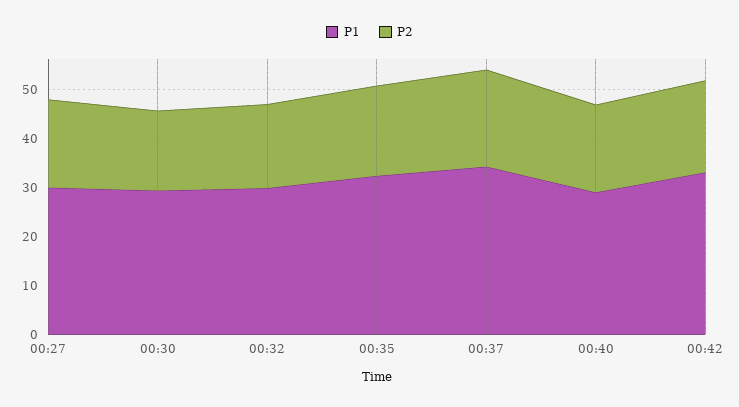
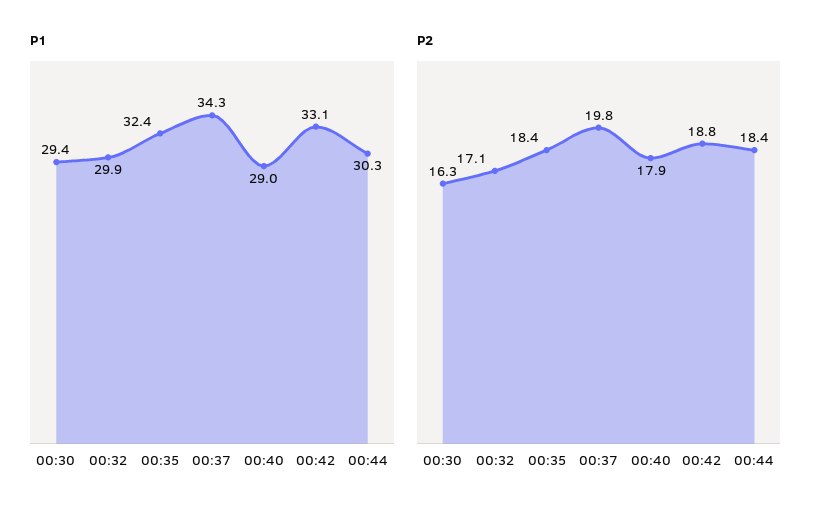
P1, 00:27: 30 -> none
P2, 00:27: 18 -> none
P1, 00:44: none -> 30.3
P2, 00:44: none -> 18.4

